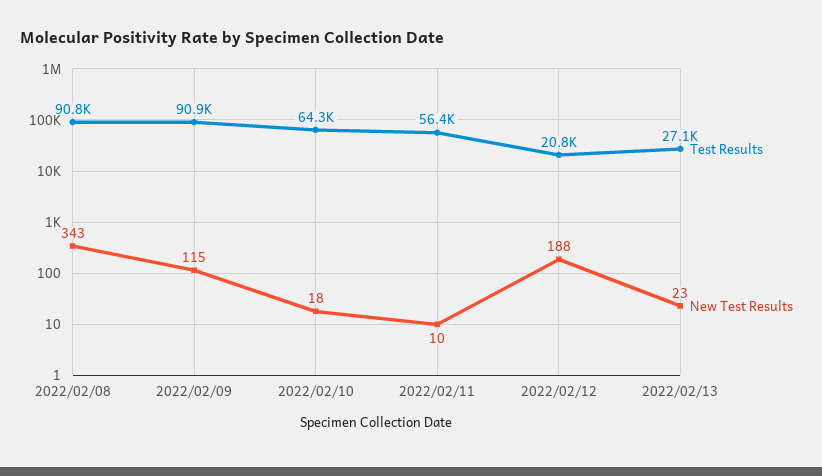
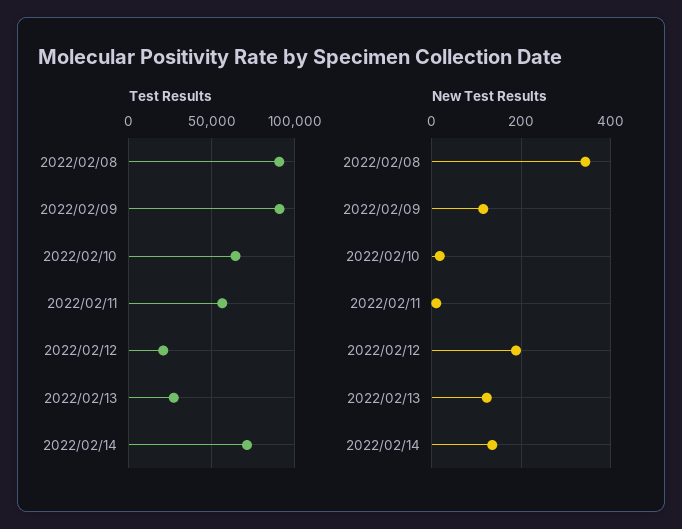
New Test Results, 2022/02/13: 23 -> 120
Test Results, 2022/02/14: none -> 70000
New Test Results, 2022/02/14: none -> 140

